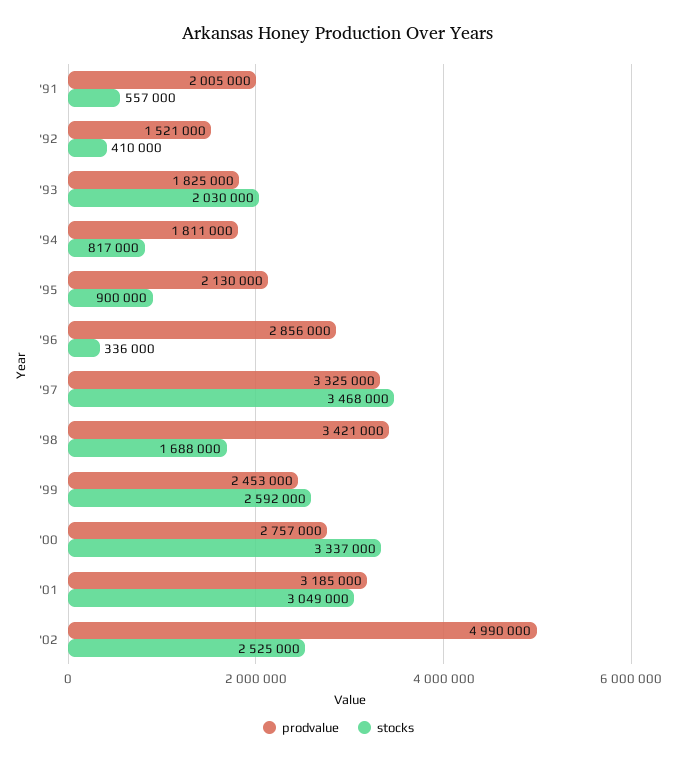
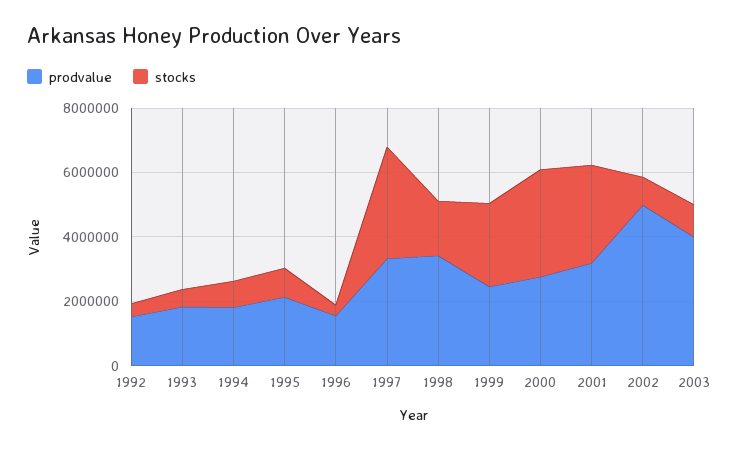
prodvalue, '91: 2005000 -> none
stocks, '91: 557000 -> none
stocks, '93: 2030000 -> 500000
prodvalue, '96: 2856000 -> 1500000
stocks, '02: 2525000 -> 1000000
prodvalue, 2003: none -> 4000000
stocks, 2003: none -> 1000000

